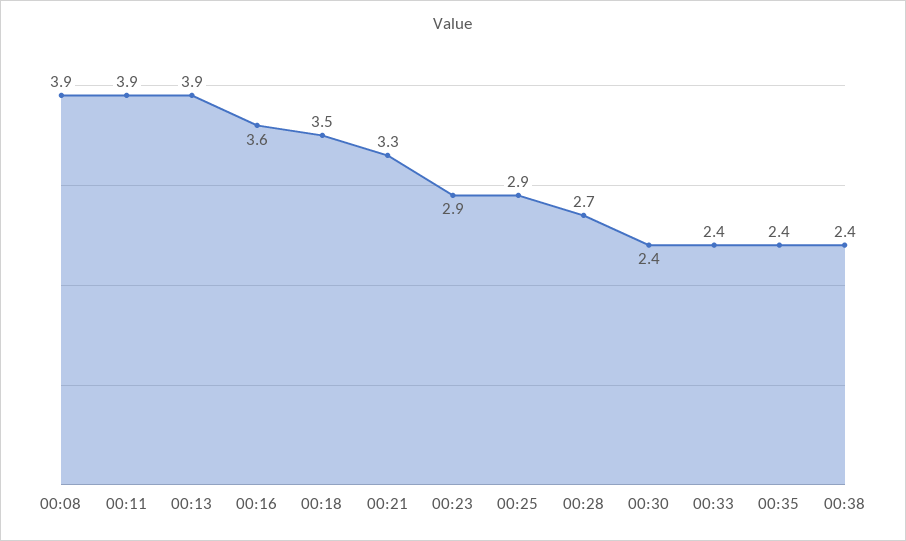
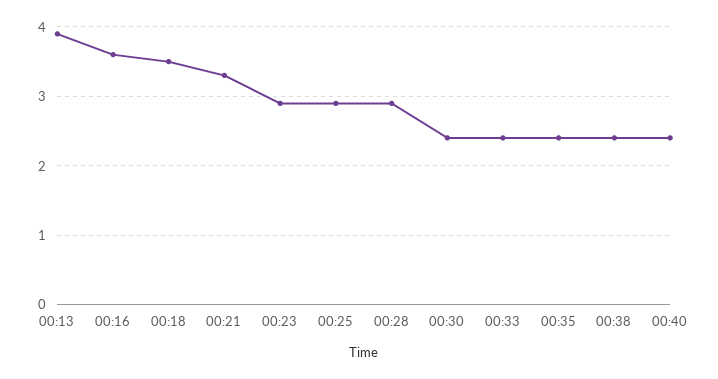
00:08: 3.9 -> none
00:11: 3.9 -> none
00:28: 2.7 -> 2.9
00:40: none -> 2.4

